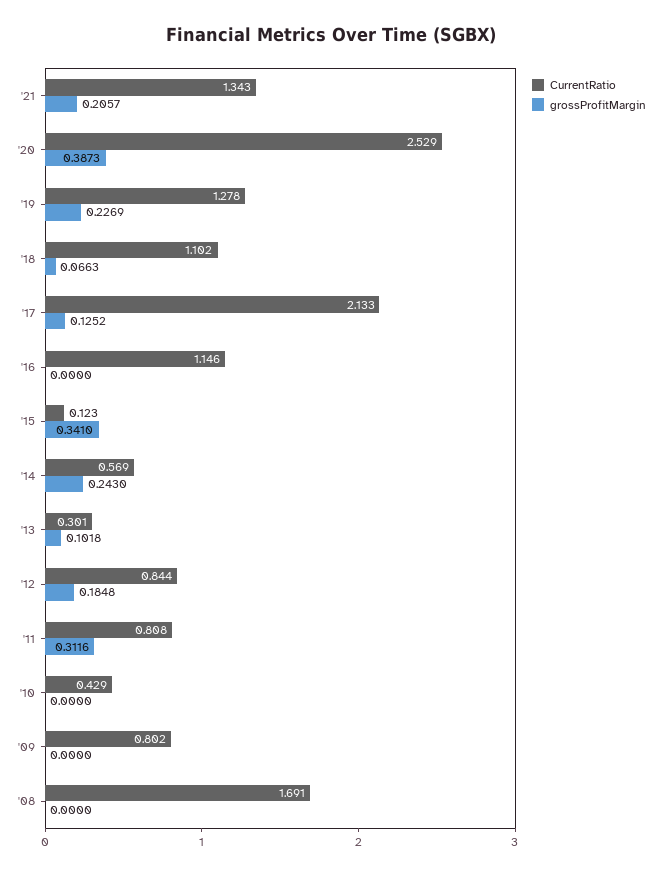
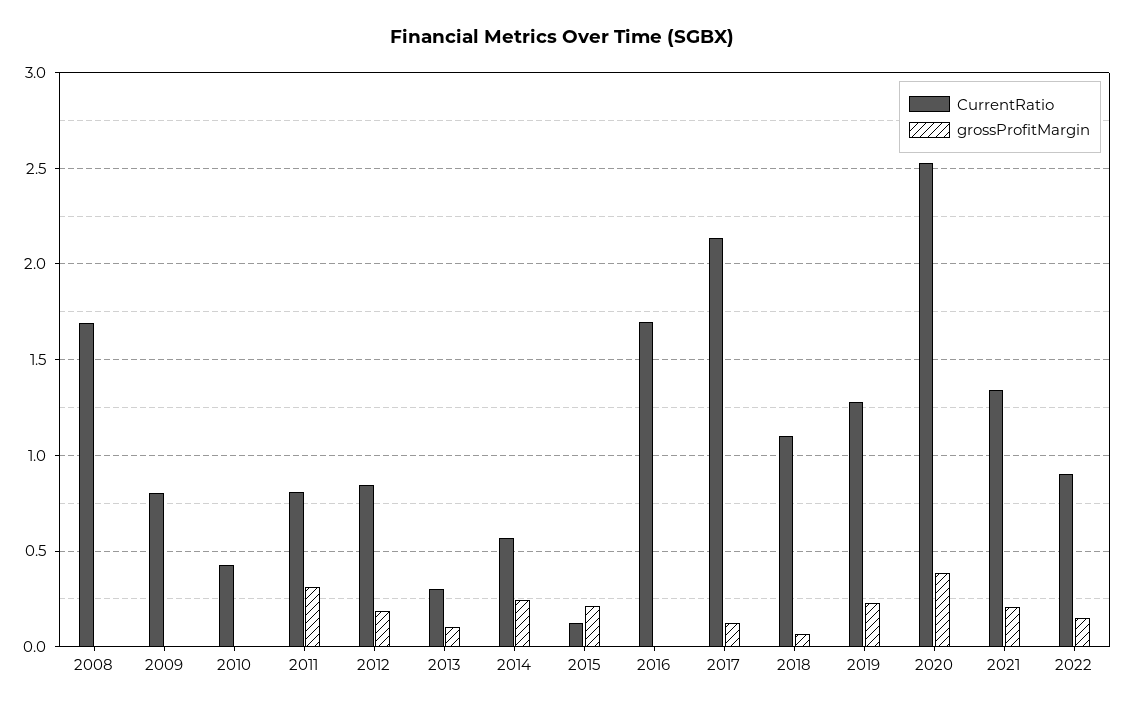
CurrentRatio, '16: 1.146 -> 1.7
grossProfitMargin, '15: 0.341 -> 0.2
CurrentRatio, 2022: none -> 0.9
grossProfitMargin, 2022: none -> 0.15

